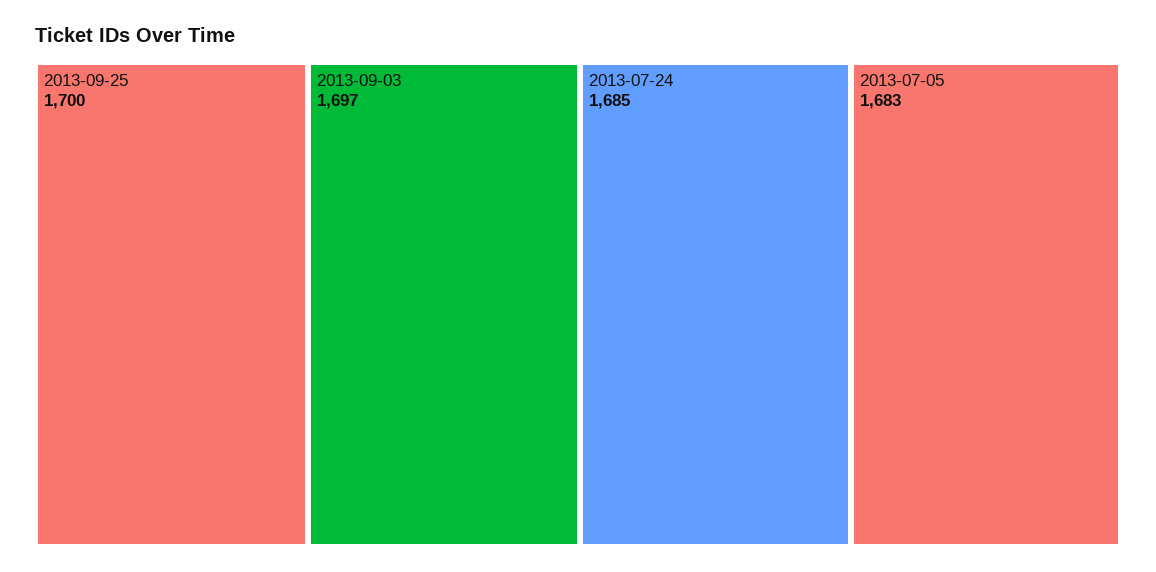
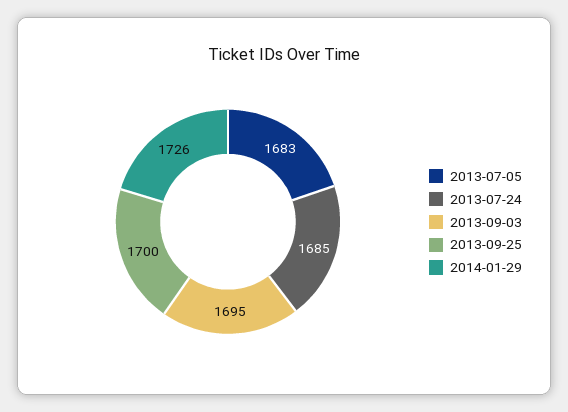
2013-09-03: 1697 -> 1695
2014-01-29: none -> 1726

